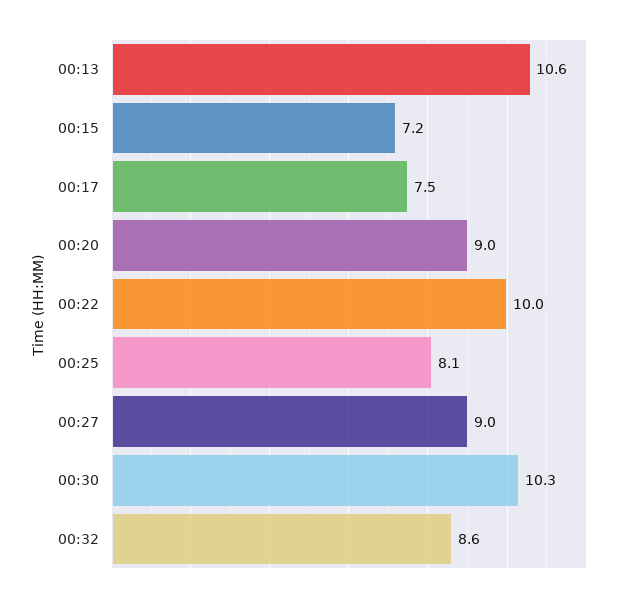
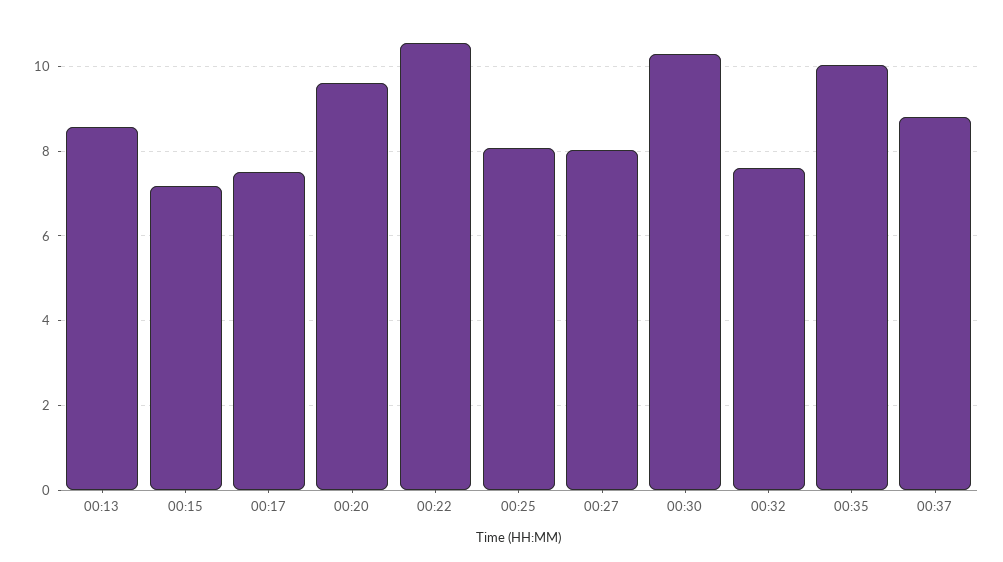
00:13: 10.6 -> 8.6
00:20: 9 -> 9.6
00:22: 10 -> 10.6
00:27: 9 -> 8
00:32: 8.6 -> 7.6
00:35: none -> 10
00:37: none -> 8.8

